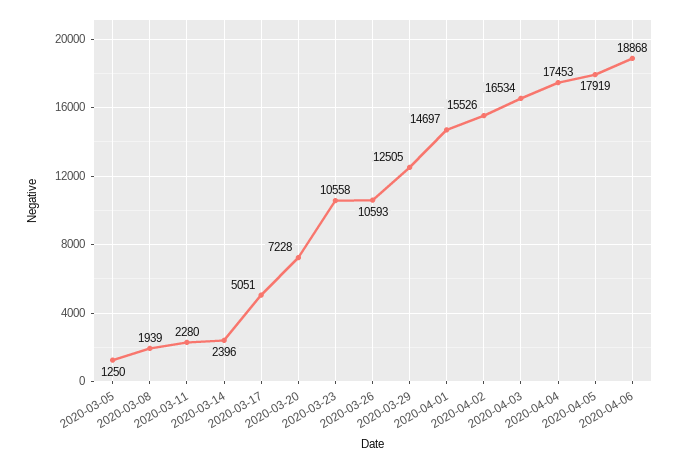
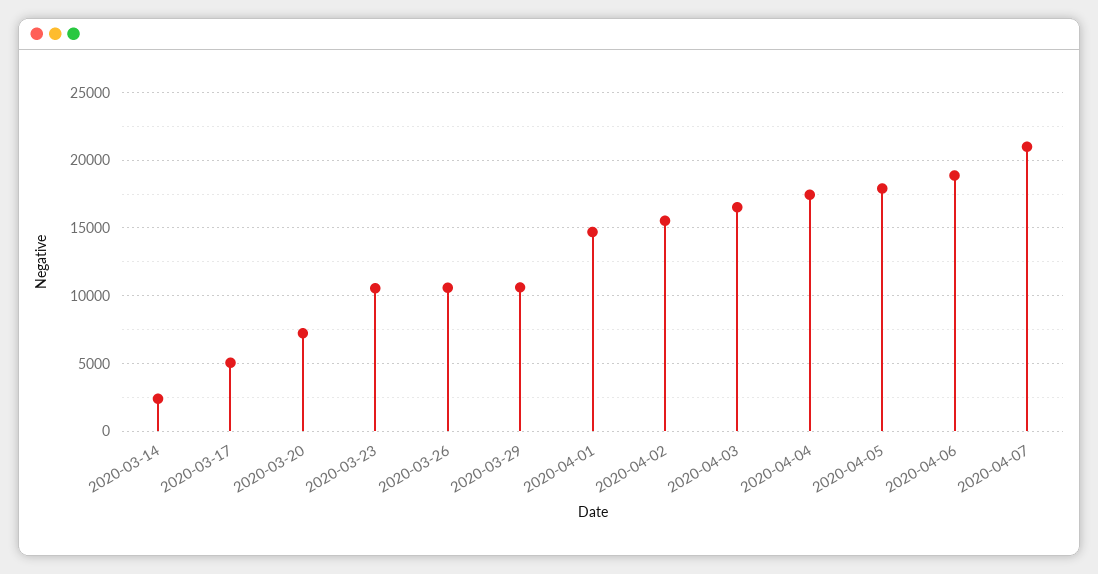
2020-03-05: 1250 -> none
2020-03-08: 1939 -> none
2020-03-11: 2280 -> none
2020-03-29: 12505 -> 10500
2020-04-07: none -> 21000

